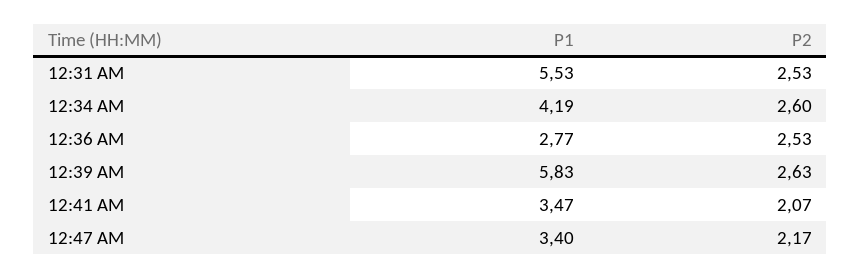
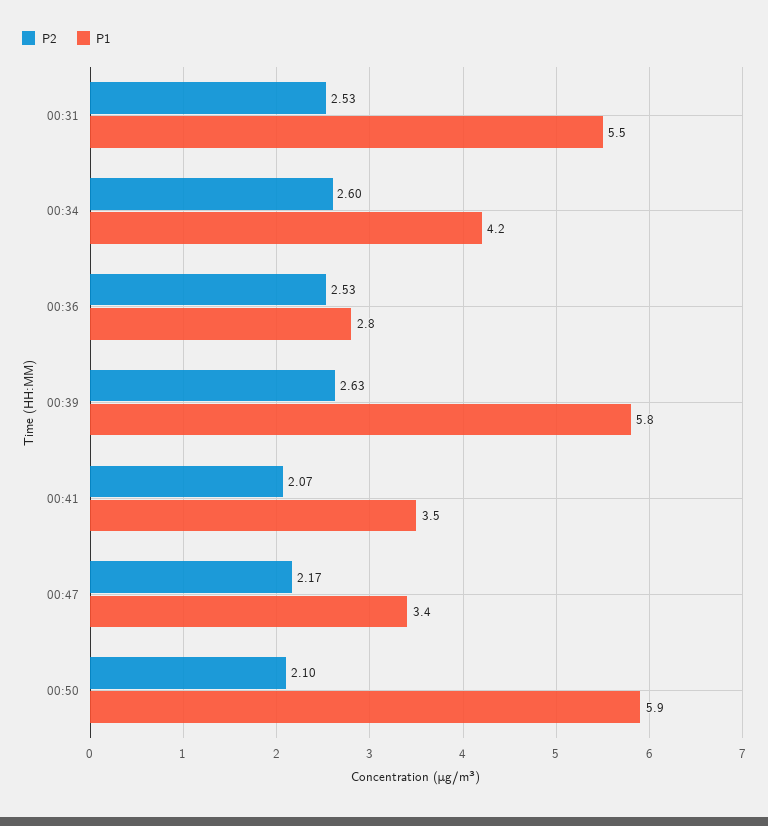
P2, 00:50: none -> 2.1
P1, 00:50: none -> 5.9

